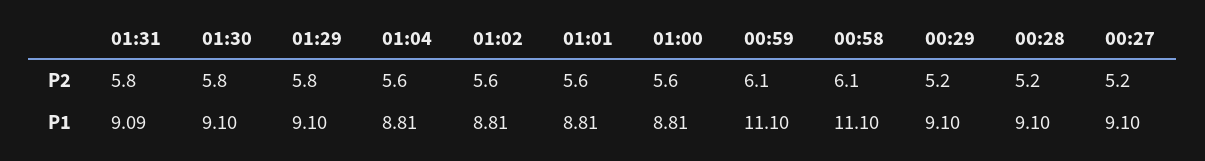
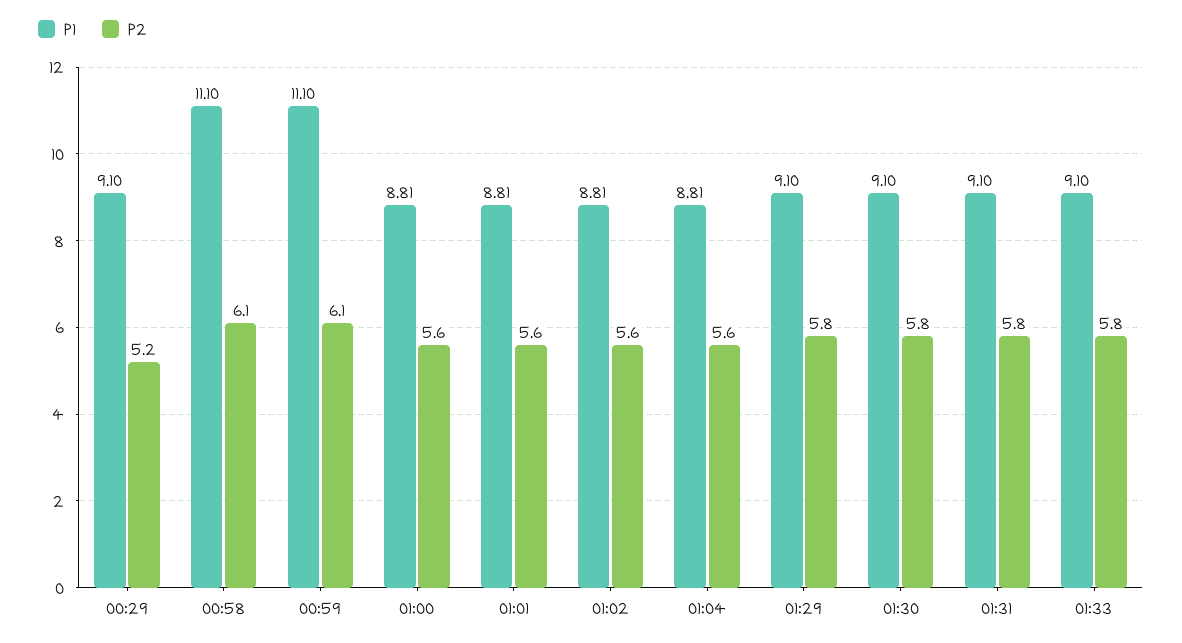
P2, 00:28: 5.2 -> none
P2, 00:27: 5.2 -> none
P1, 01:31: 9.09 -> 9.1
P1, 00:28: 9.1 -> none
P1, 00:27: 9.1 -> none
P1, 01:33: none -> 9.1
P2, 01:33: none -> 5.8

